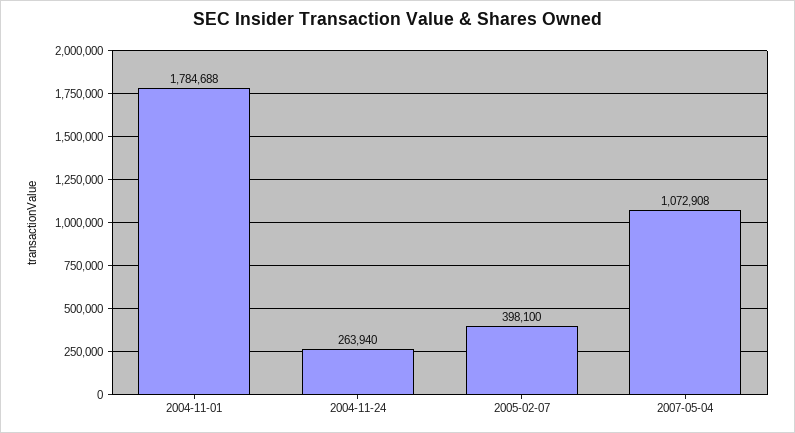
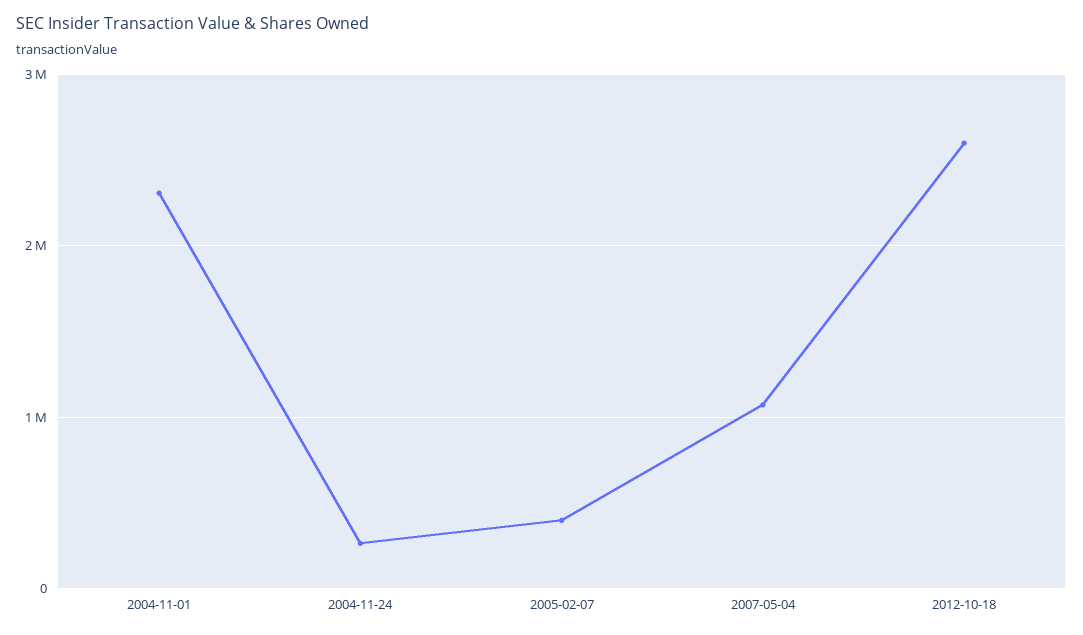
2004-11-01: 1784688 -> 2300000
2012-10-18: none -> 2600000

